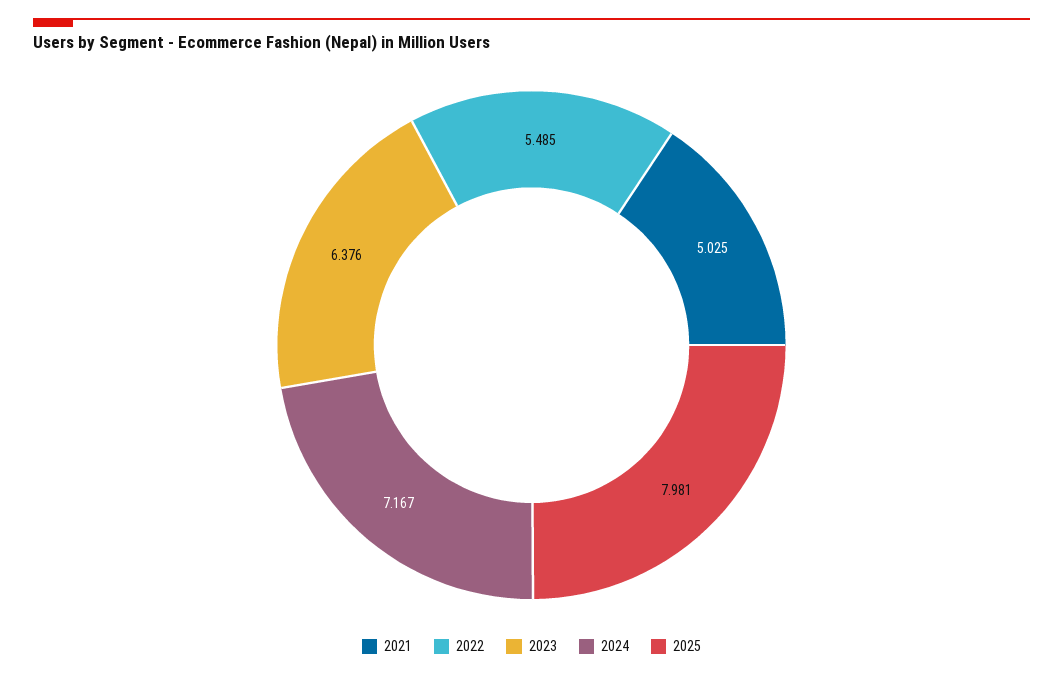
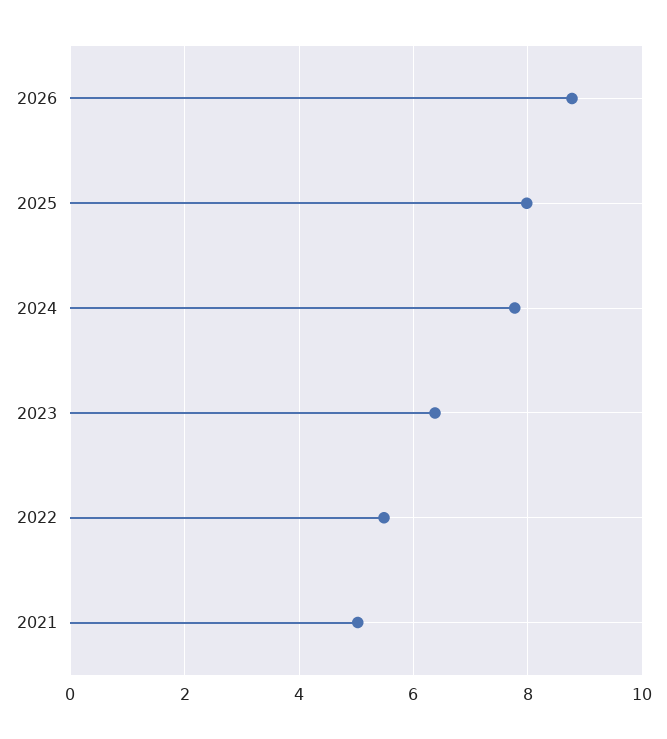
2024: 7.167 -> 7.8
2026: none -> 8.8

